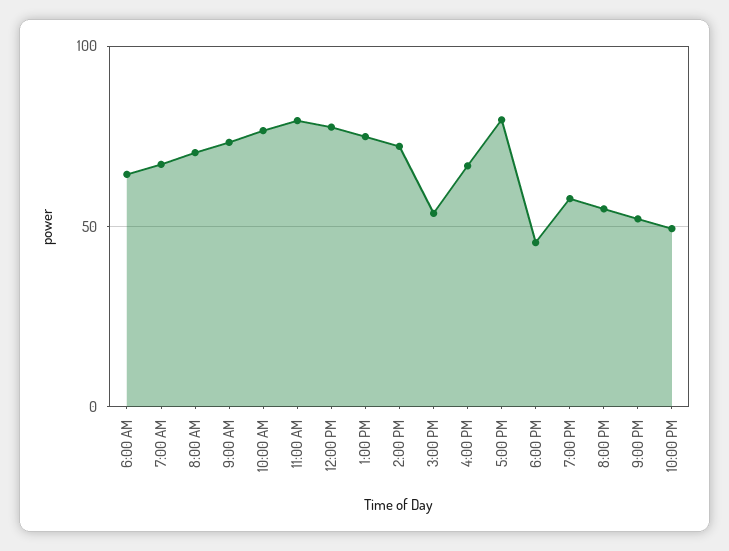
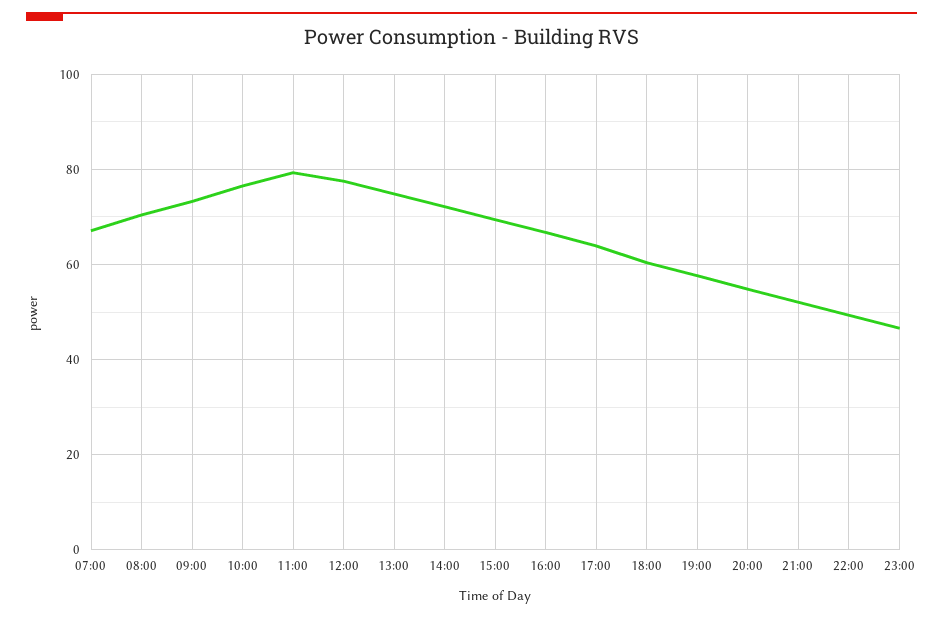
6:00 AM: 65 -> none
3:00 PM: 55 -> 70
5:00 PM: 80 -> 64
6:00 PM: 45 -> 60
23:00: none -> 46

